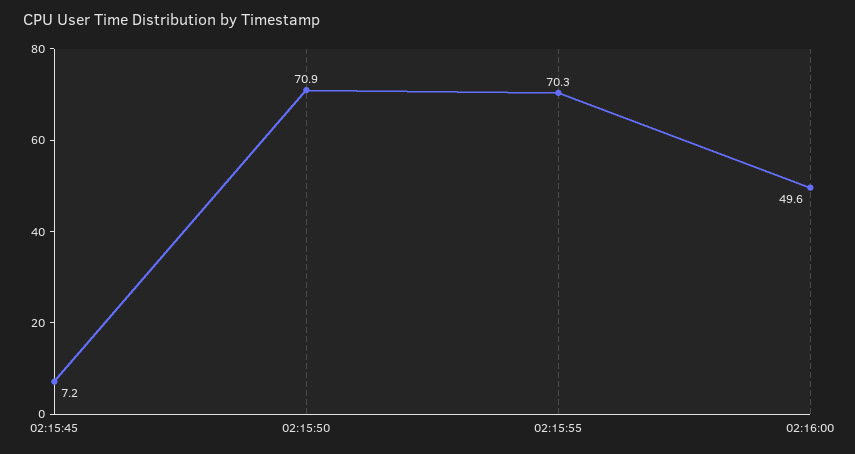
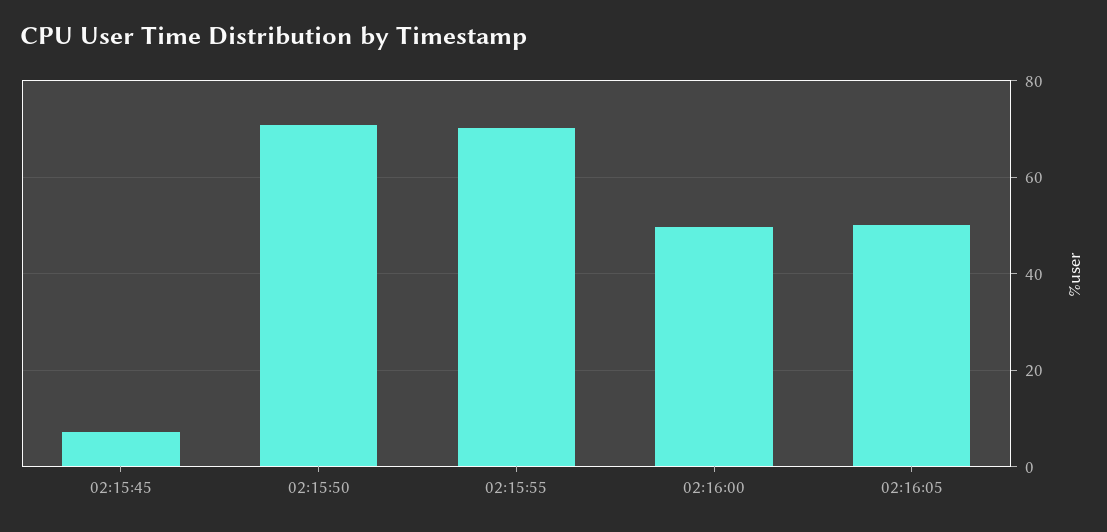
02:16:05: none -> 50

